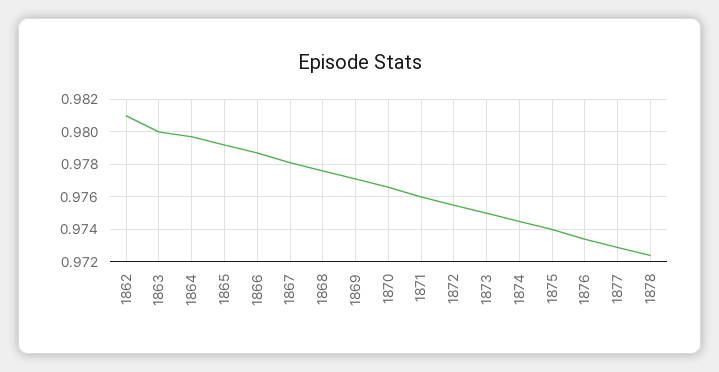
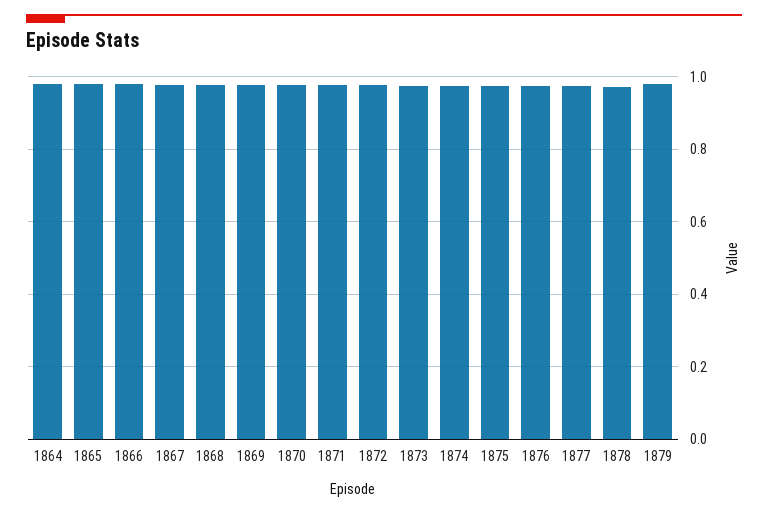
1862: 0.981 -> none
1863: 0.98 -> none
1879: none -> 0.98

